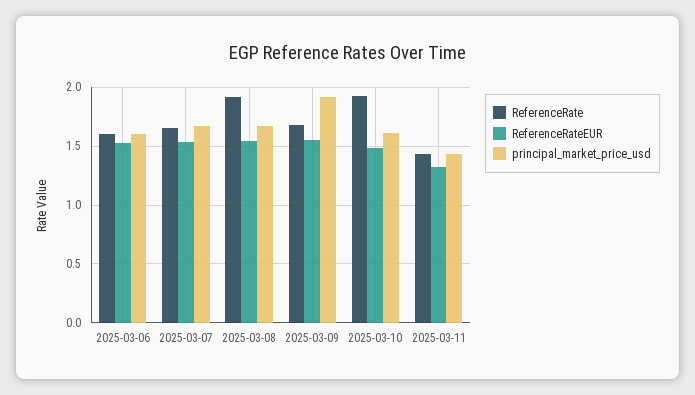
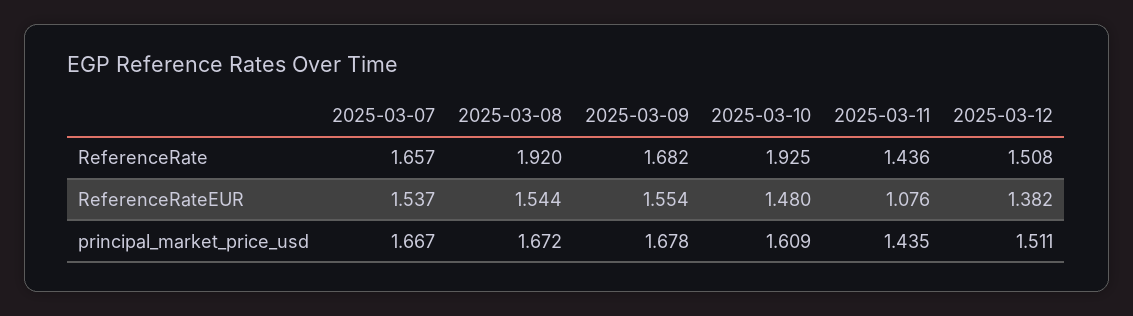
ReferenceRate, 2025-03-06: 1.6 -> none
ReferenceRateEUR, 2025-03-06: 1.5 -> none
principal_market_price_usd, 2025-03-06: 1.6 -> none
principal_market_price_usd, 2025-03-09: 1.9 -> 1.678
ReferenceRateEUR, 2025-03-11: 1.3 -> 1.076
ReferenceRate, 2025-03-12: none -> 1.508
ReferenceRateEUR, 2025-03-12: none -> 1.382
principal_market_price_usd, 2025-03-12: none -> 1.511

